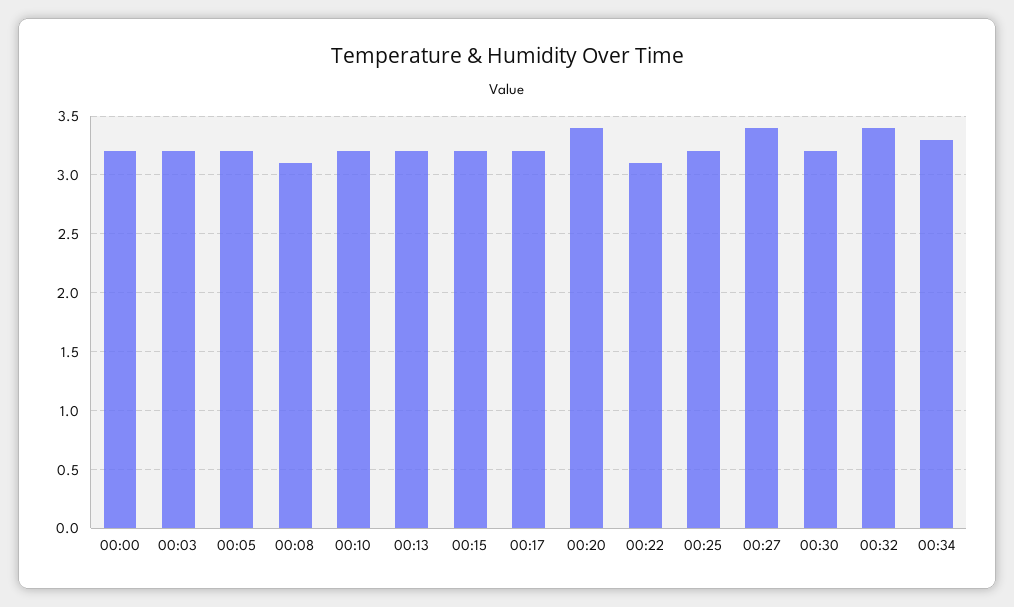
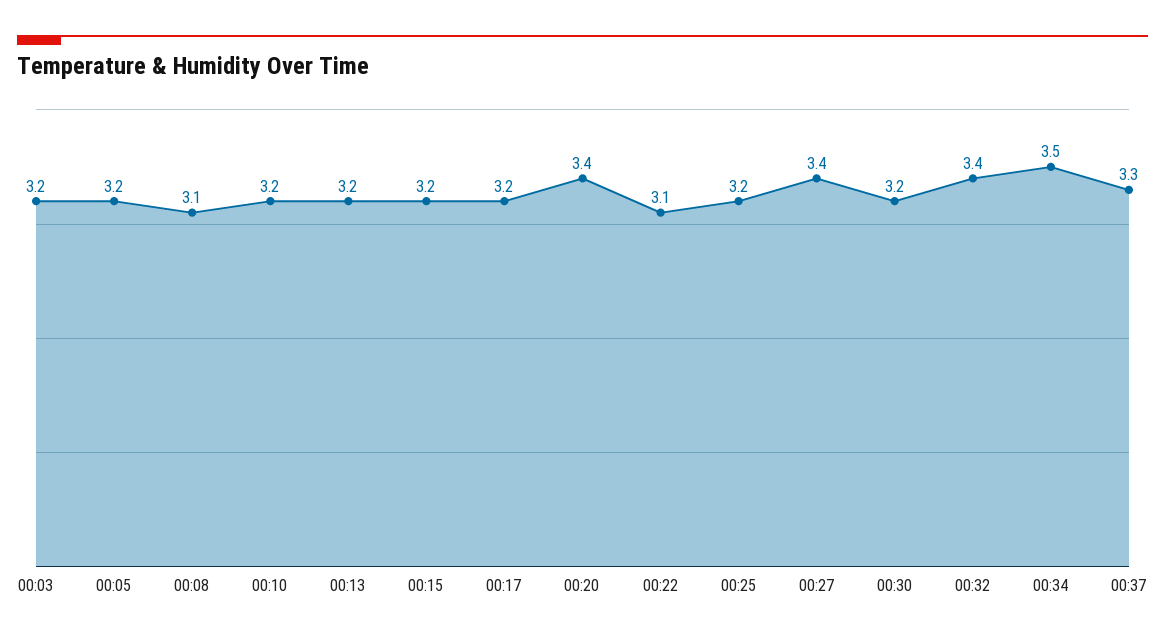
00:00: 3.2 -> none
00:34: 3.3 -> 3.5
00:37: none -> 3.3

